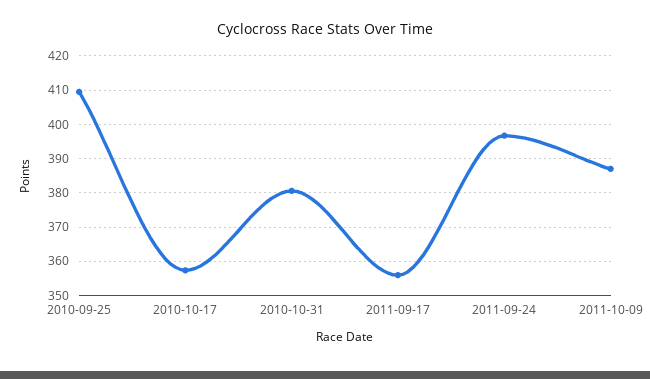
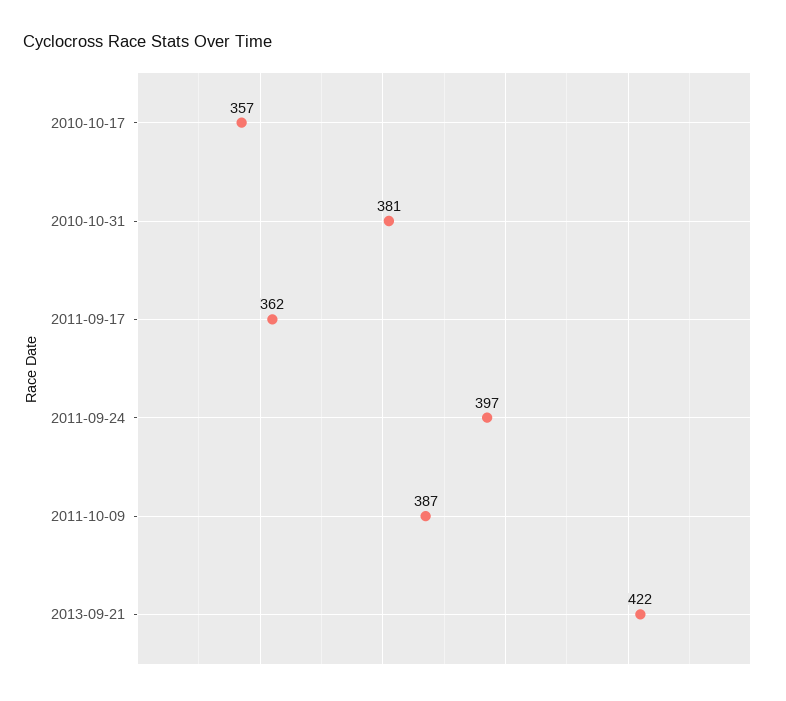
2010-09-25: 410 -> none
2011-09-17: 356 -> 362
2013-09-21: none -> 422

